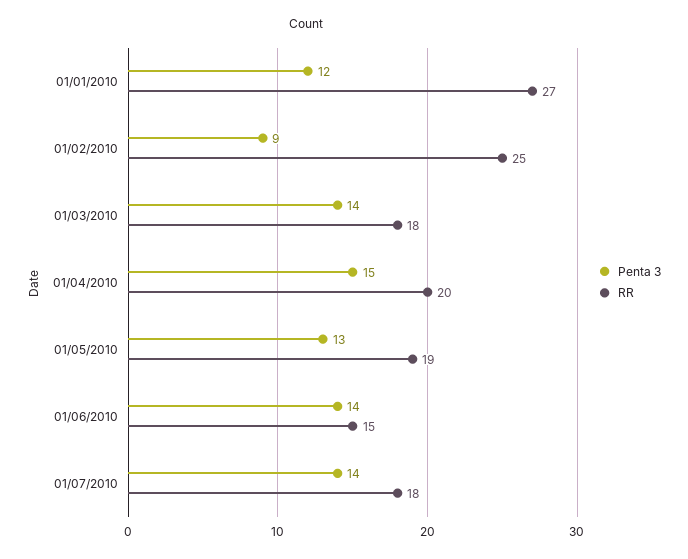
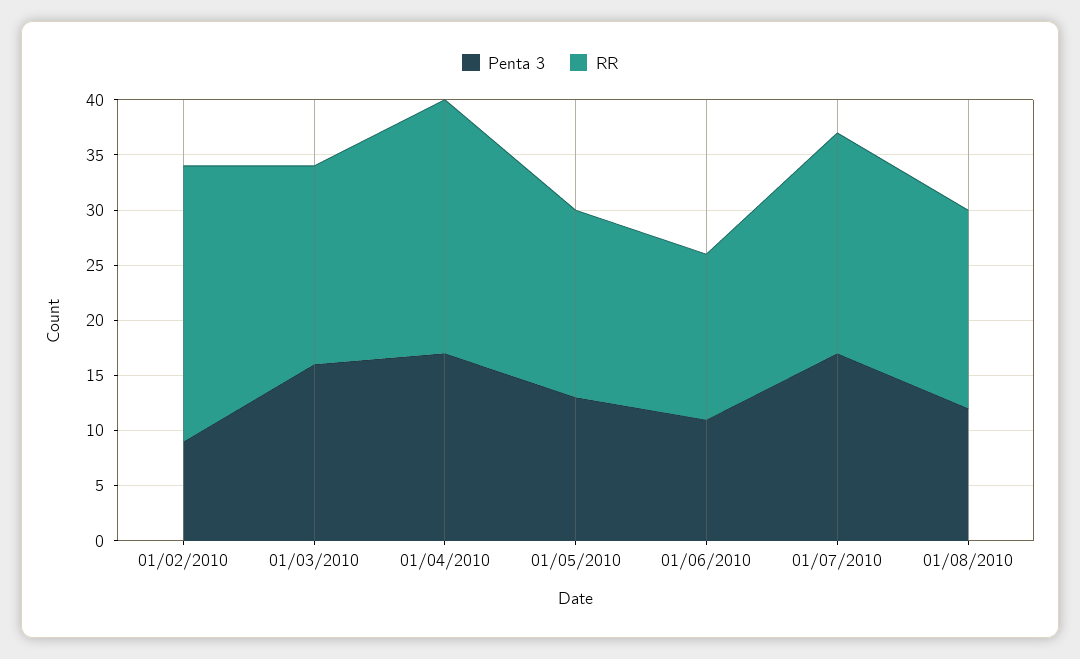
Penta 3, 01/01/2010: 12 -> none
RR, 01/01/2010: 27 -> none
Penta 3, 01/03/2010: 14 -> 16
Penta 3, 01/04/2010: 15 -> 17
RR, 01/04/2010: 20 -> 23
RR, 01/05/2010: 19 -> 17
Penta 3, 01/06/2010: 14 -> 11
Penta 3, 01/07/2010: 14 -> 17
RR, 01/07/2010: 18 -> 20
Penta 3, 01/08/2010: none -> 12
RR, 01/08/2010: none -> 18

